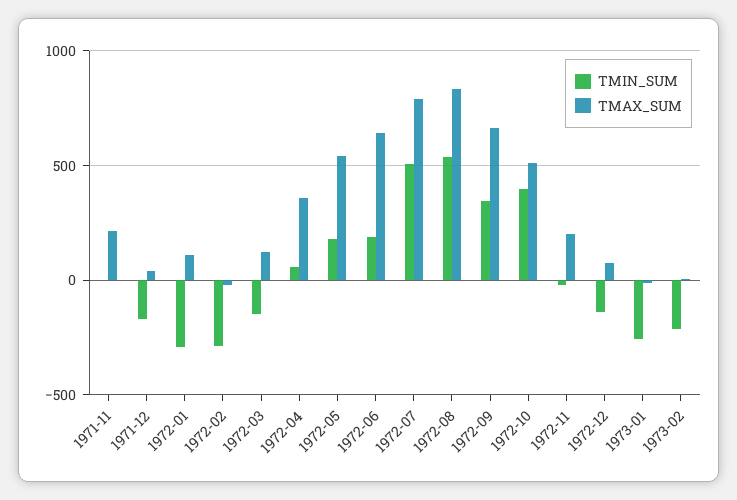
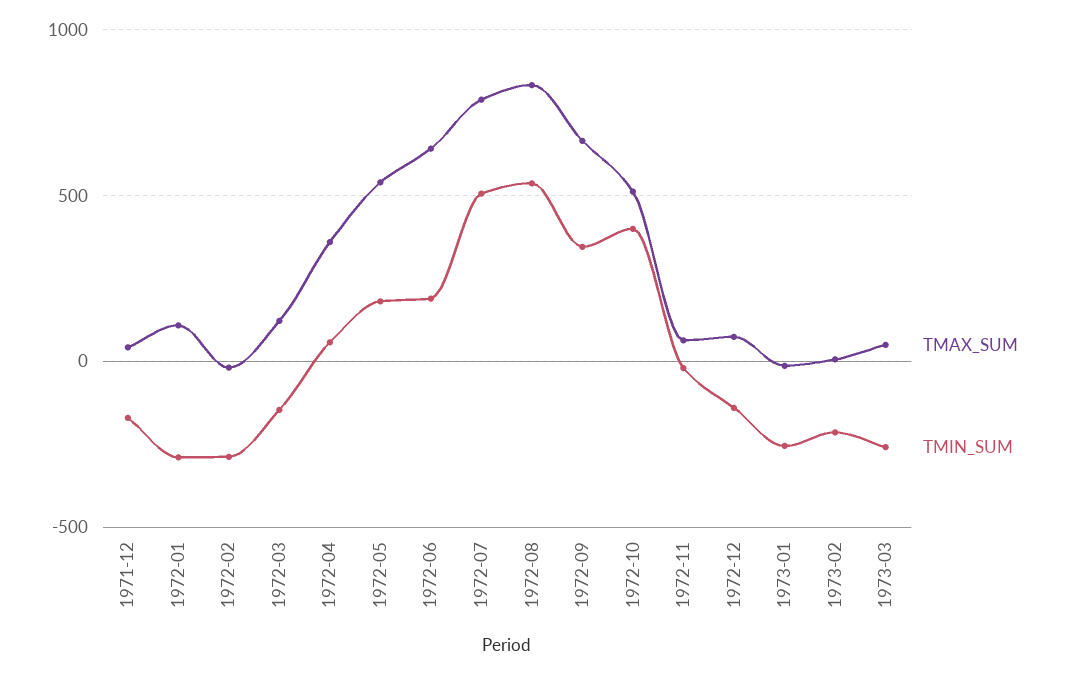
TMIN_SUM, 1971-11: 0 -> none
TMAX_SUM, 1971-11: 200 -> none
TMAX_SUM, 1972-11: 200 -> 50
TMAX_SUM, 1973-03: none -> 50
TMIN_SUM, 1973-03: none -> -250

